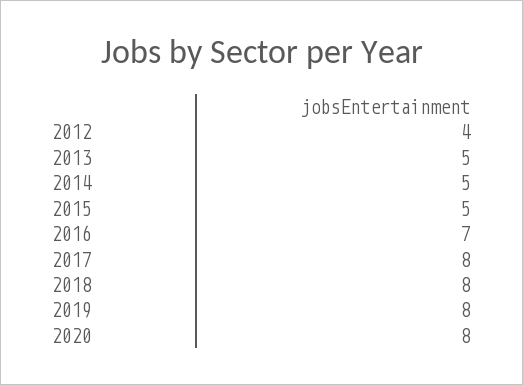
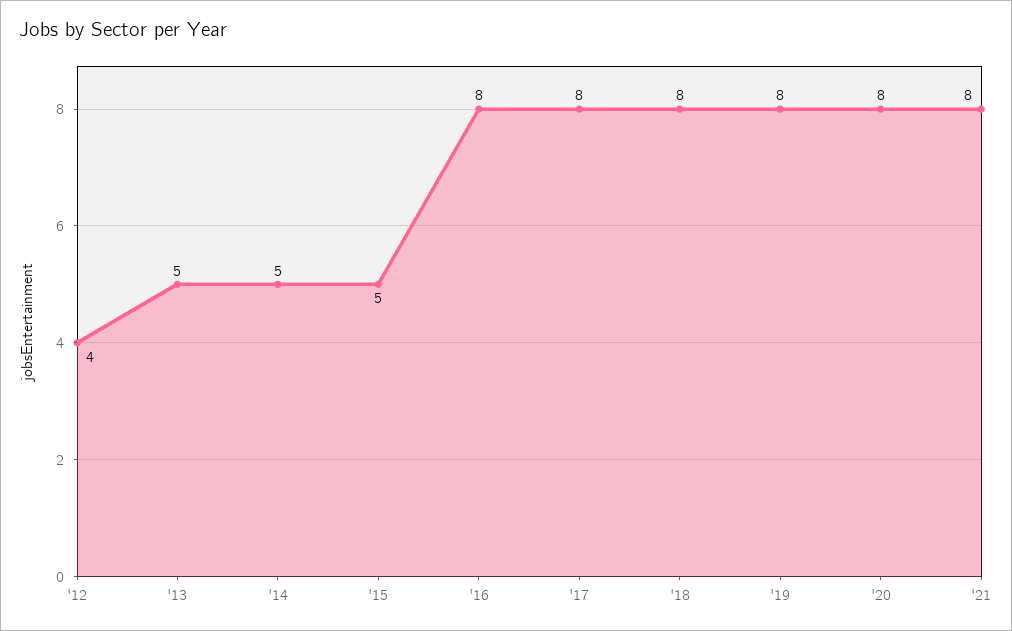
2016: 7 -> 8
'21: none -> 8

